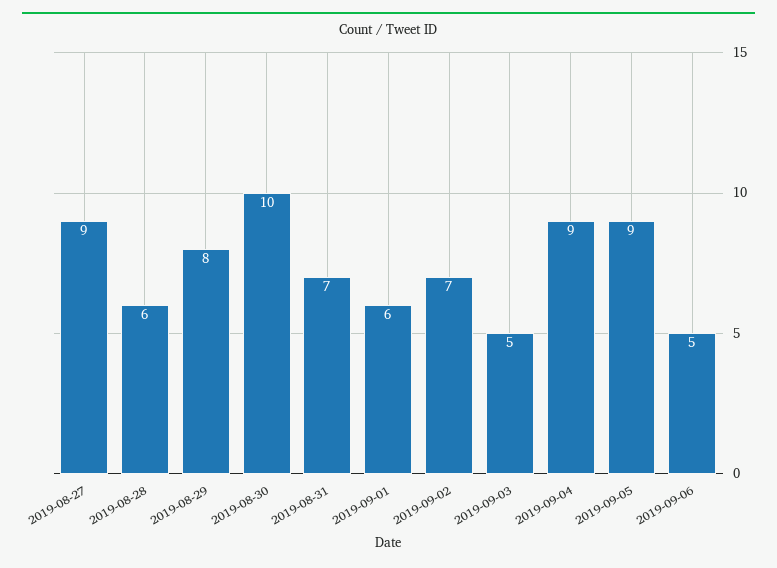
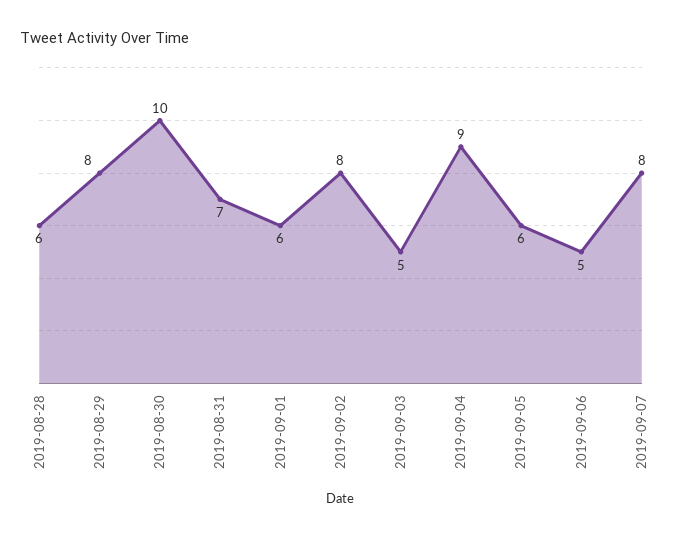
2019-08-27: 9 -> none
2019-09-02: 7 -> 8
2019-09-05: 9 -> 6
2019-09-07: none -> 8

